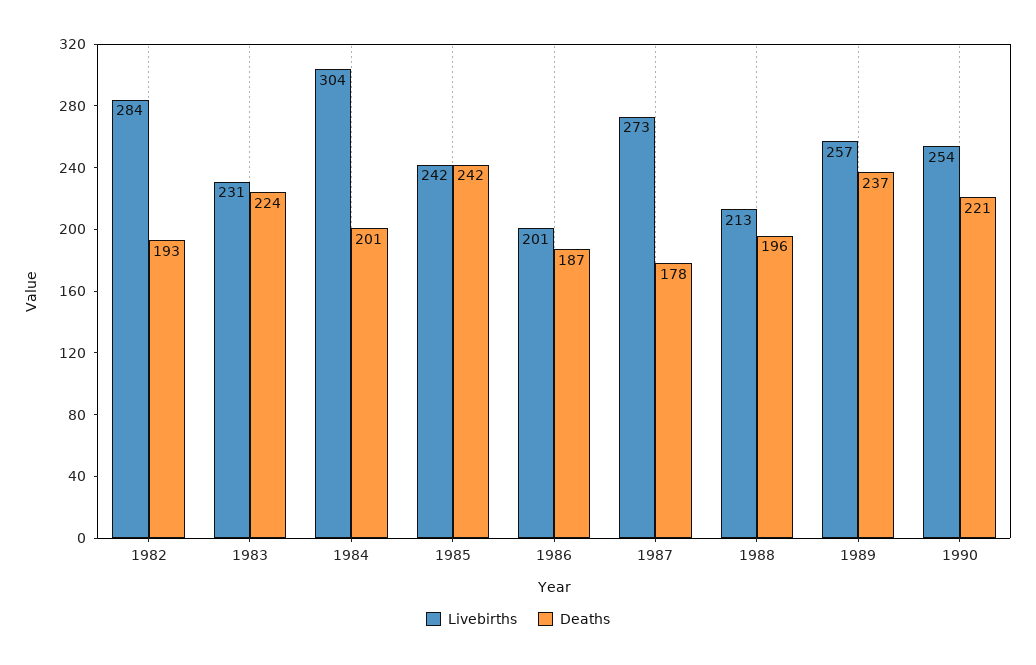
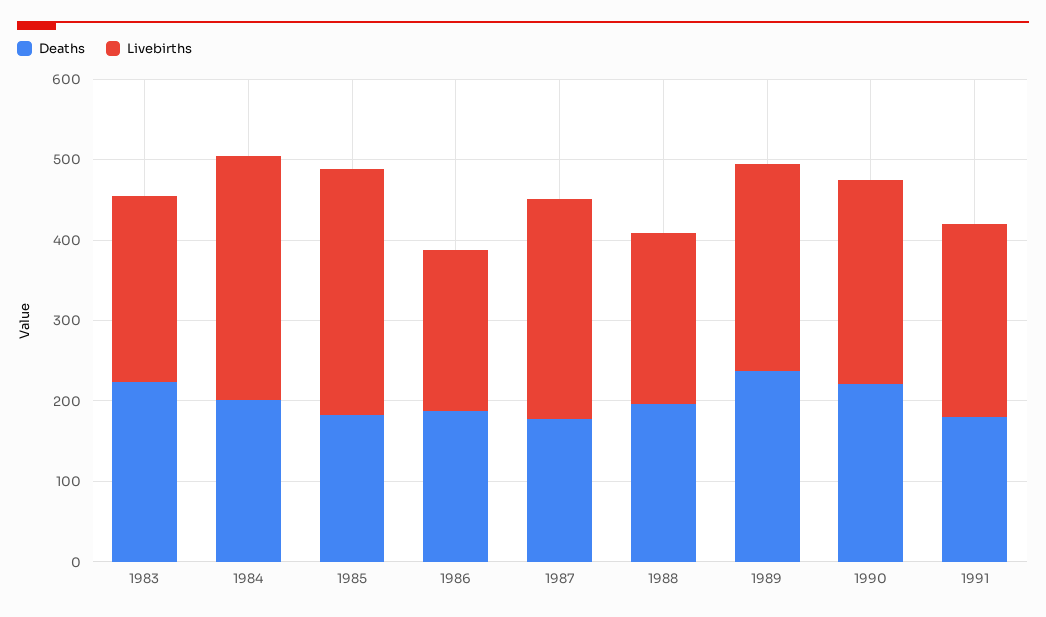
Livebirths, 1982: 284 -> none
Deaths, 1982: 193 -> none
Livebirths, 1985: 242 -> 300
Deaths, 1985: 242 -> 180
Deaths, 1991: none -> 180
Livebirths, 1991: none -> 240

